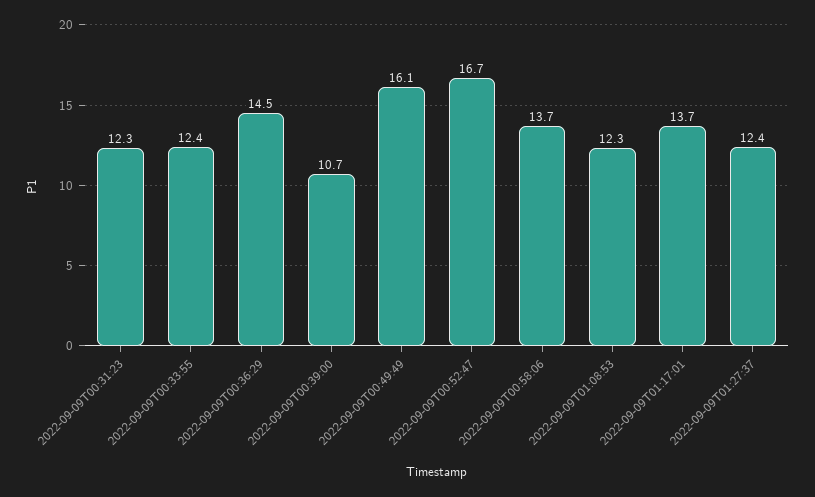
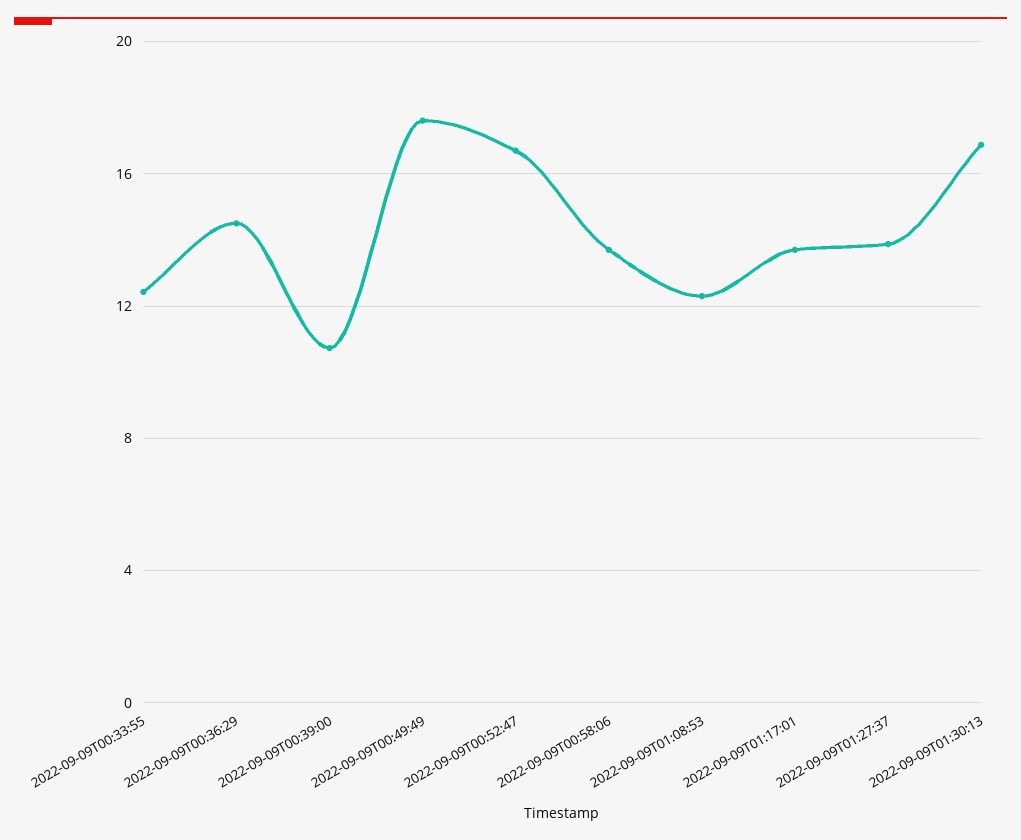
2022-09-09T00:31:23: 12.3 -> none
2022-09-09T00:49:49: 16.1 -> 17.5
2022-09-09T01:27:37: 12.4 -> 14
2022-09-09T01:30:13: none -> 17

